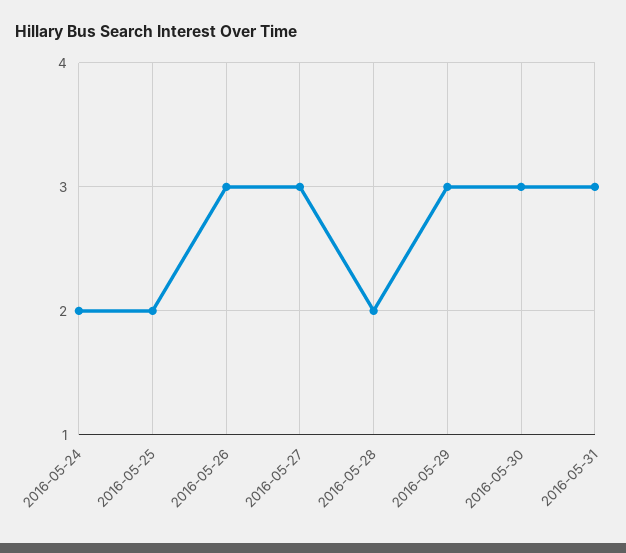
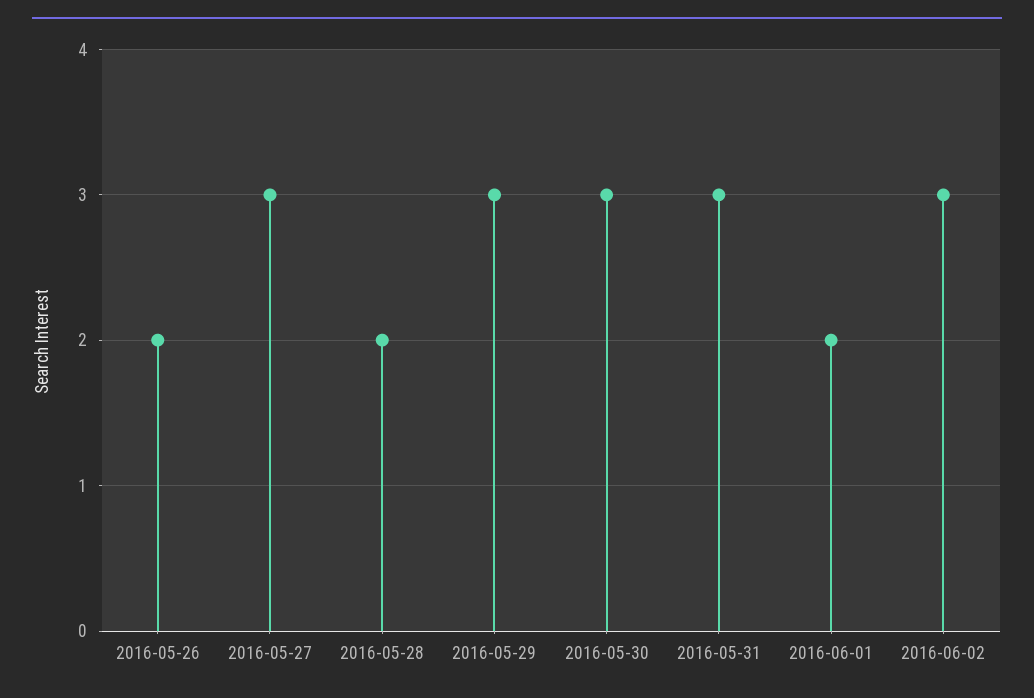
2016-05-24: 2 -> none
2016-05-25: 2 -> none
2016-05-26: 3 -> 2
2016-06-01: none -> 2
2016-06-02: none -> 3

